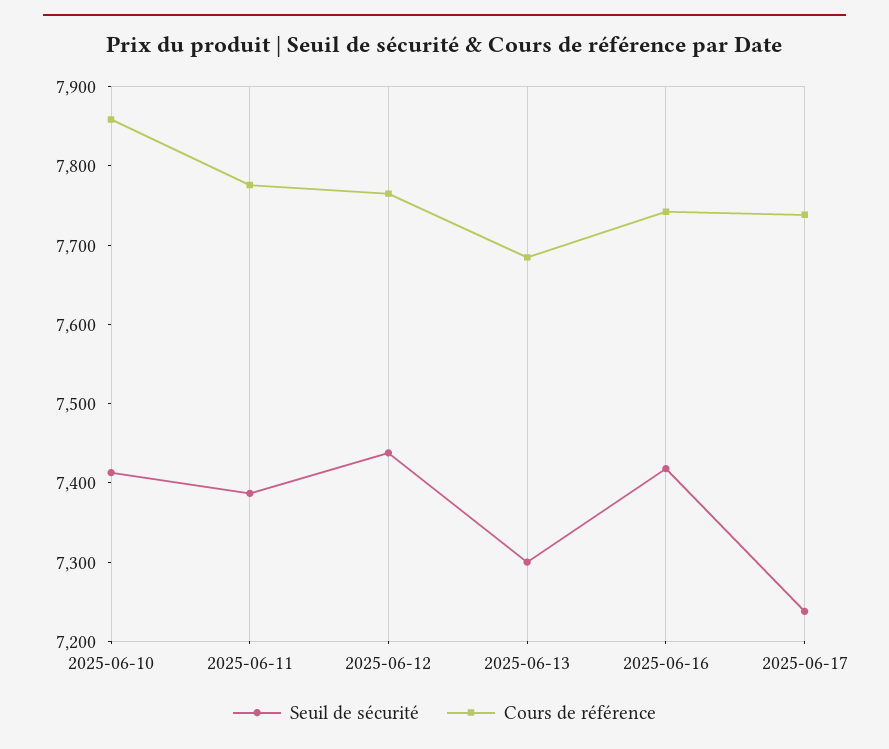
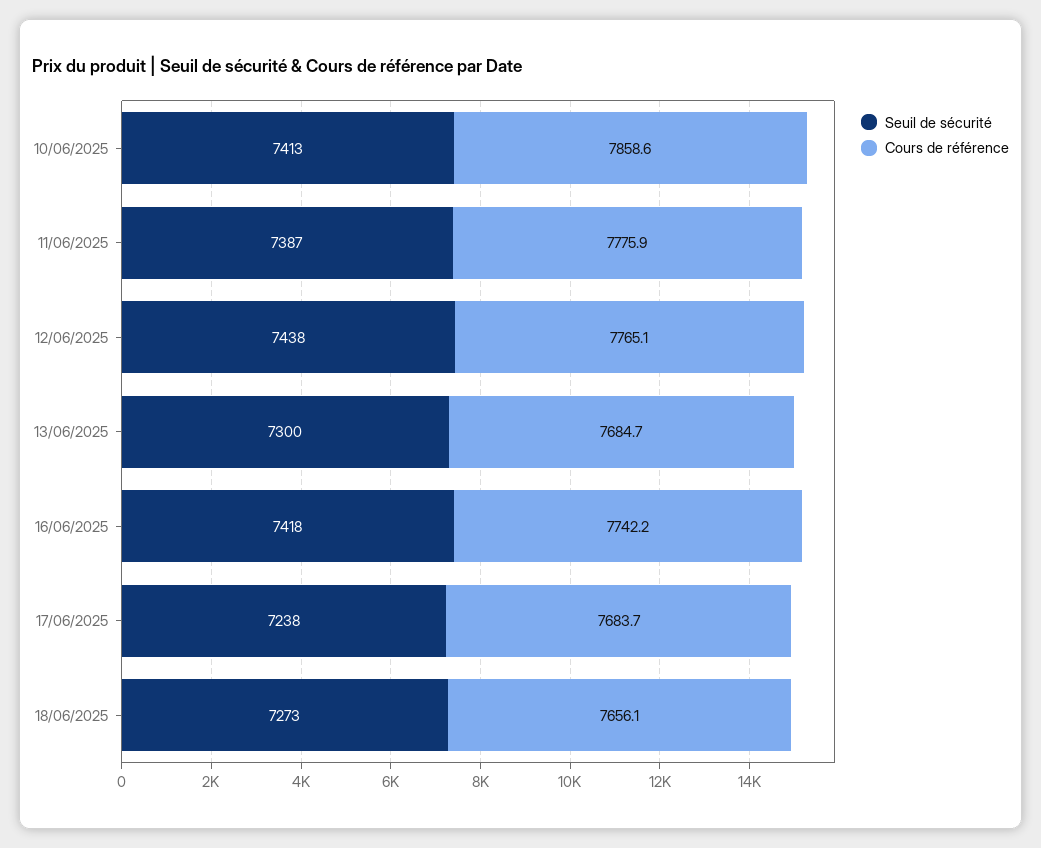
Cours de référence, 2025-06-17: 7740 -> 7683.7
Seuil de sécurité, 18/06/2025: none -> 7273
Cours de référence, 18/06/2025: none -> 7656.1

